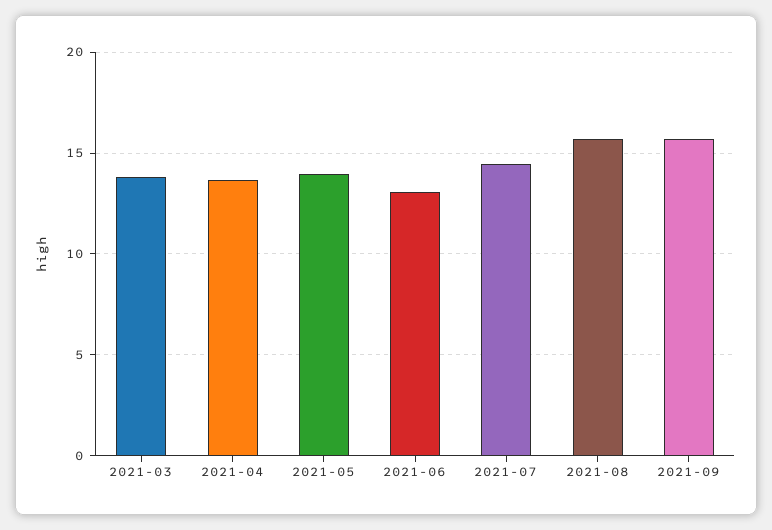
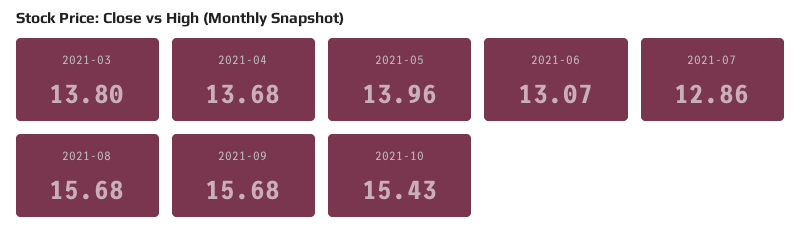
2021-07: 14.5 -> 12.86
2021-10: none -> 15.43

